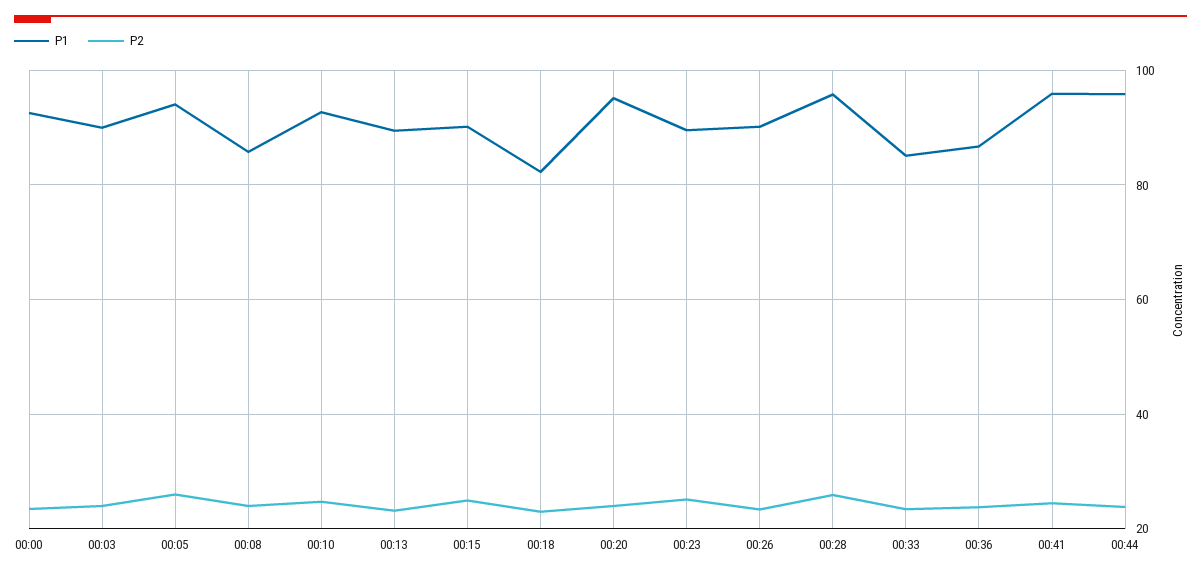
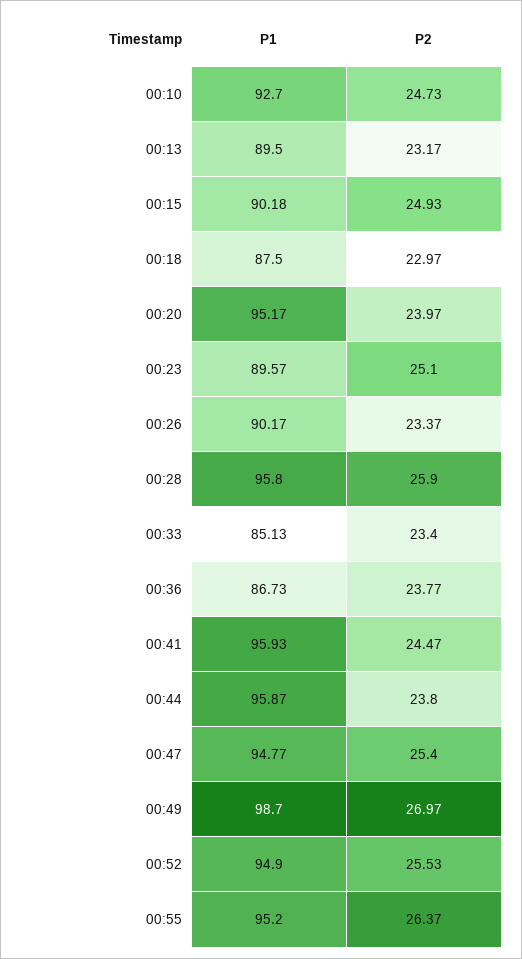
P1, 00:00: 92 -> none
P2, 00:00: 24 -> none
P1, 00:03: 90 -> none
P2, 00:03: 24 -> none
P1, 00:05: 94 -> none
P2, 00:05: 26 -> none
P1, 00:08: 86 -> none
P2, 00:08: 24 -> none
P1, 00:18: 82 -> 87.5
P1, 00:47: none -> 94.77
P2, 00:47: none -> 25.4
P1, 00:49: none -> 98.7
P2, 00:49: none -> 26.97
P1, 00:52: none -> 94.9
P2, 00:52: none -> 25.53
P1, 00:55: none -> 95.2
P2, 00:55: none -> 26.37

